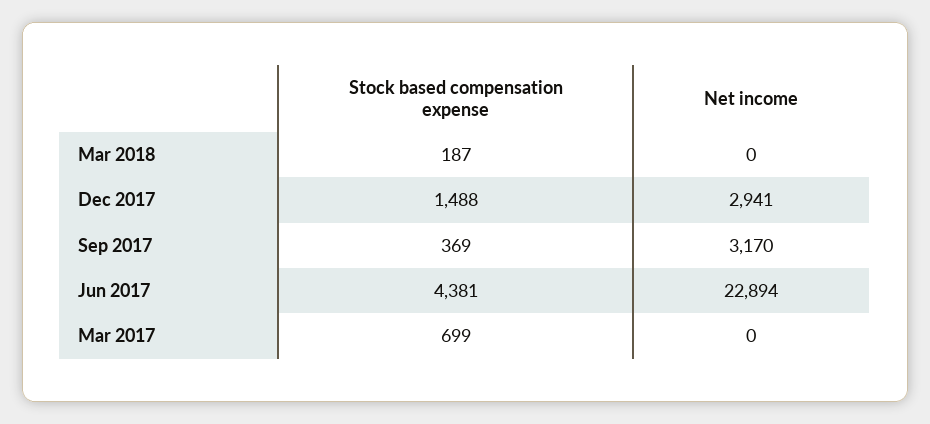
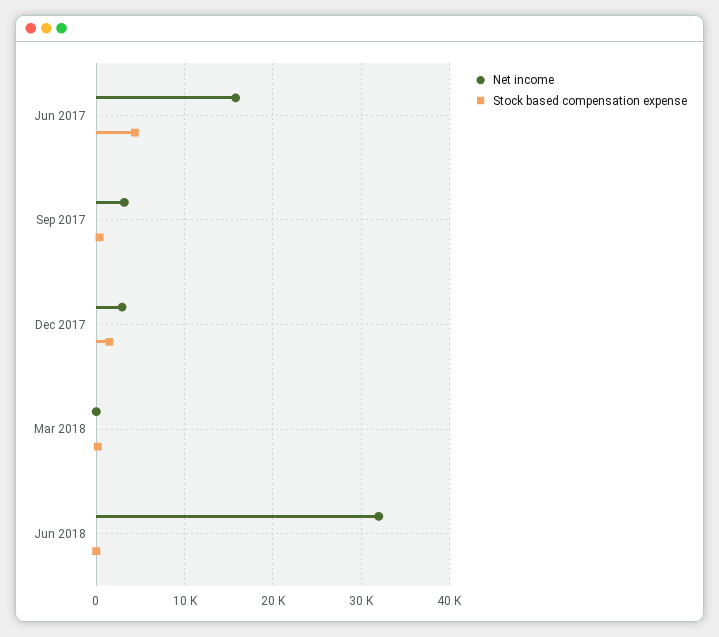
Net income, Jun 2017: 22894 -> 16000
Stock based compensation expense, Mar 2017: 699 -> none
Net income, Mar 2017: 0 -> none
Net income, Jun 2018: none -> 32000
Stock based compensation expense, Jun 2018: none -> 0

